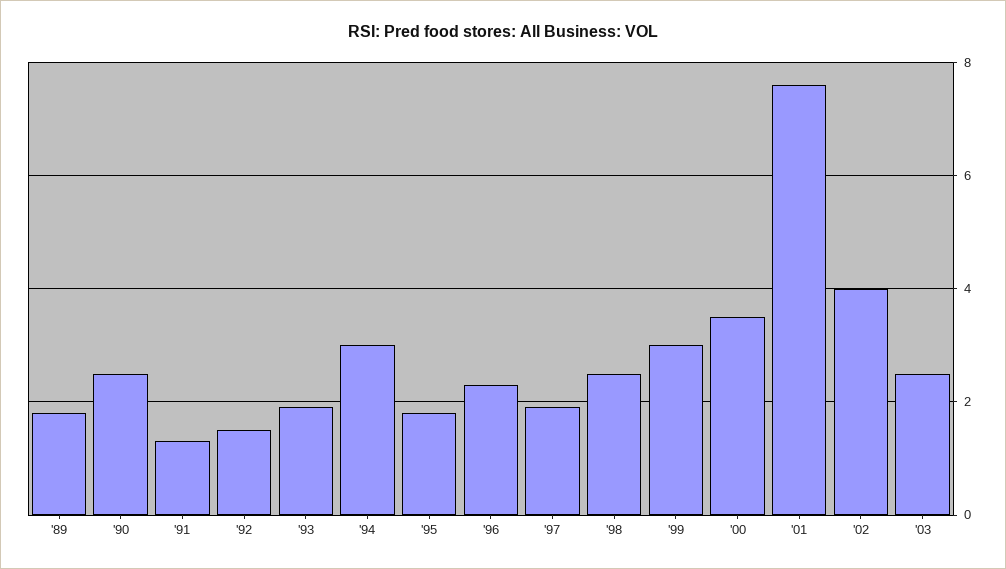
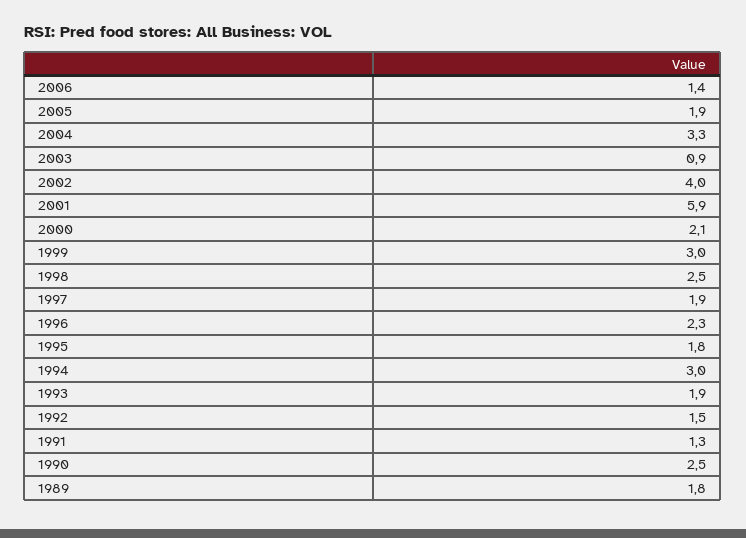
'00: 3.5 -> 2.1
'01: 7.5 -> 5.9
'03: 2.5 -> 0.9
2006: none -> 1.4
2005: none -> 1.9
2004: none -> 3.3

